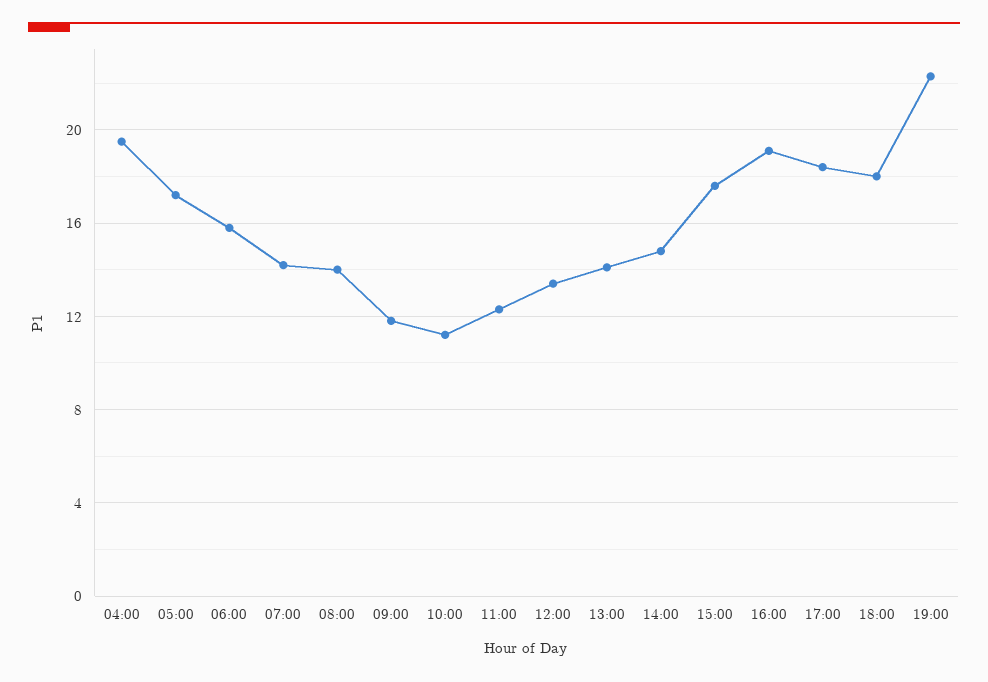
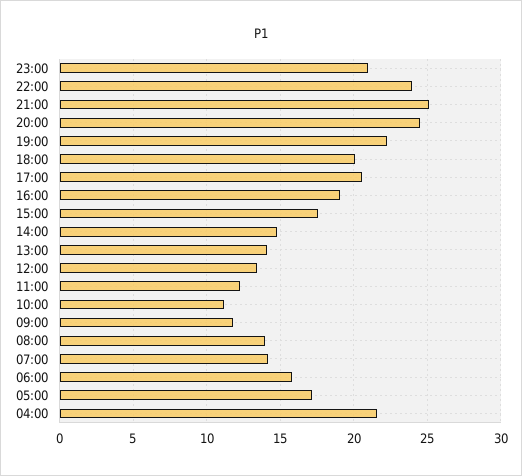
04:00: 19.5 -> 21.5
17:00: 18.5 -> 20.5
18:00: 18 -> 20
23:00: none -> 21
22:00: none -> 24
21:00: none -> 25
20:00: none -> 24.5

